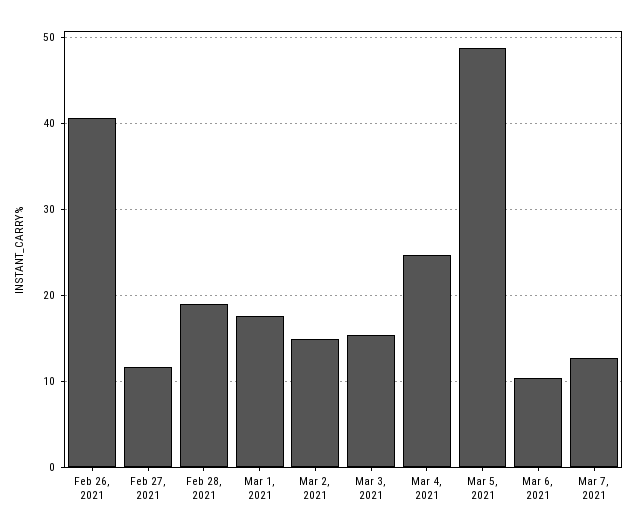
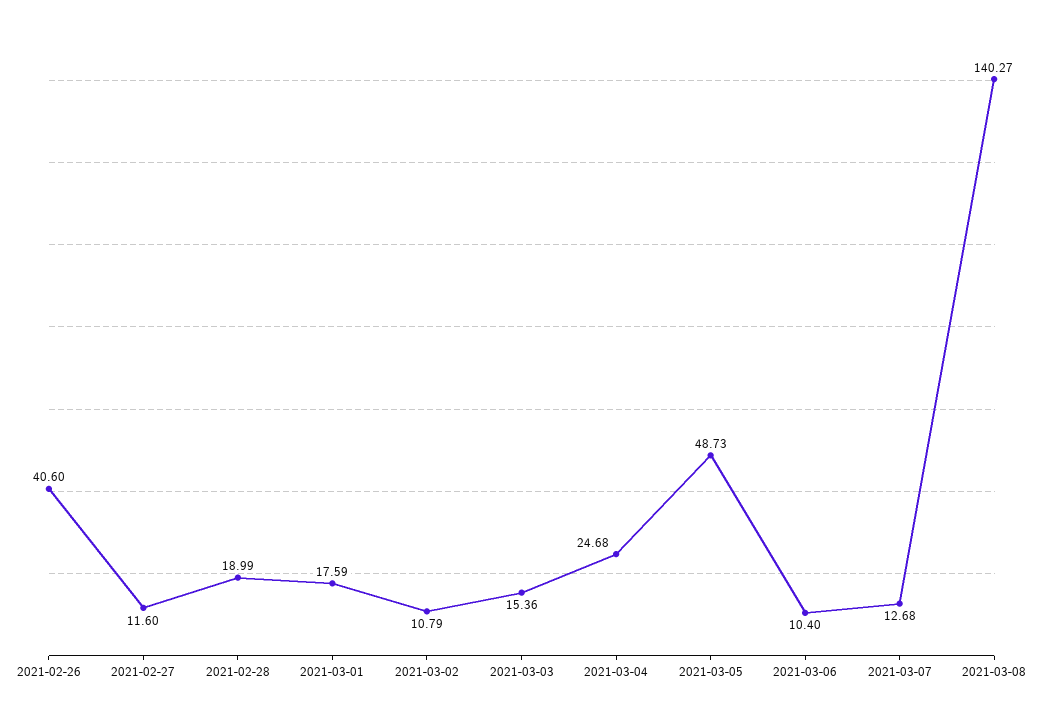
Mar 2, 2021: 15 -> 10.79
2021-03-08: none -> 140.27

